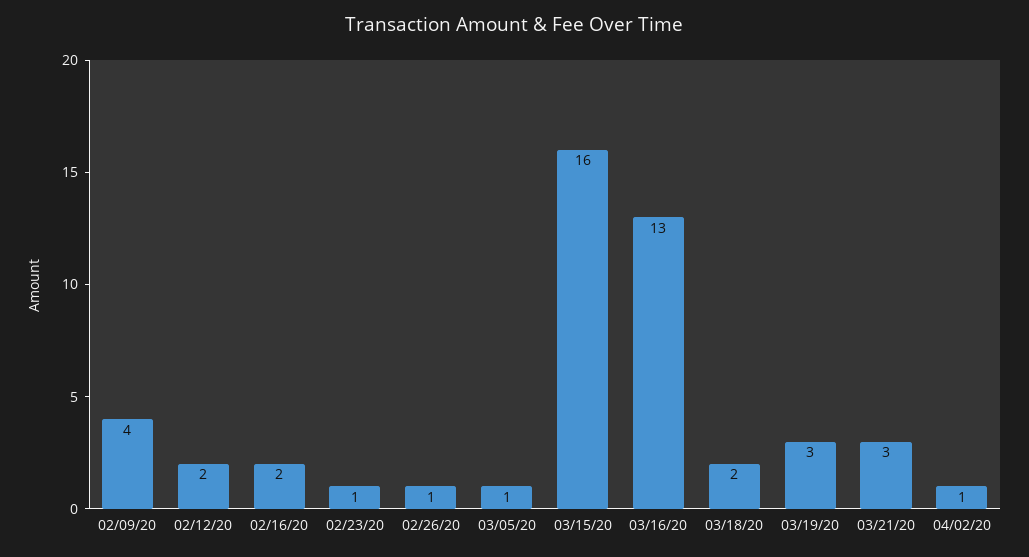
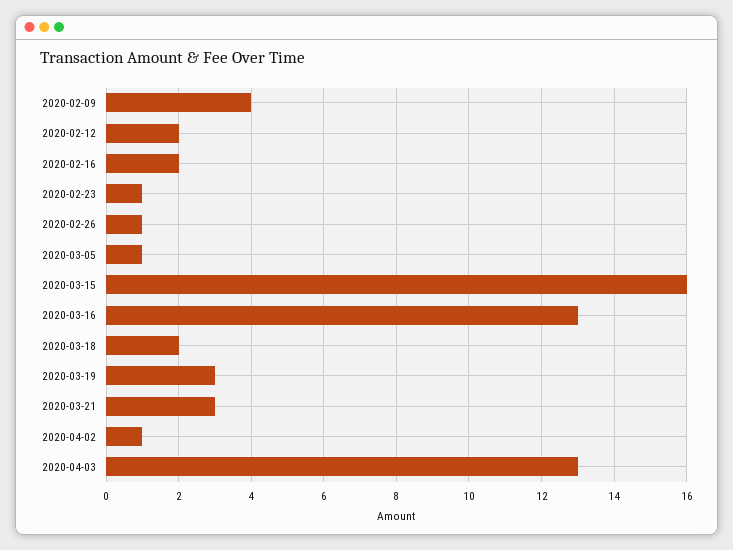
2020-04-03: none -> 13

